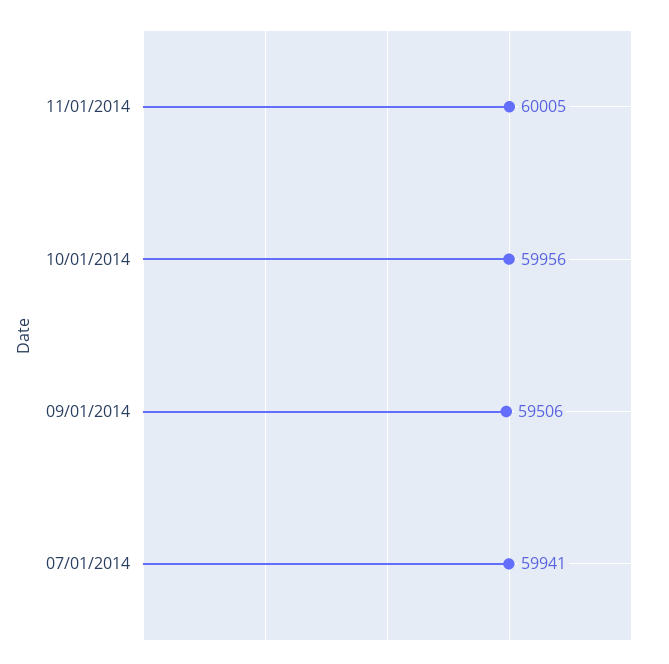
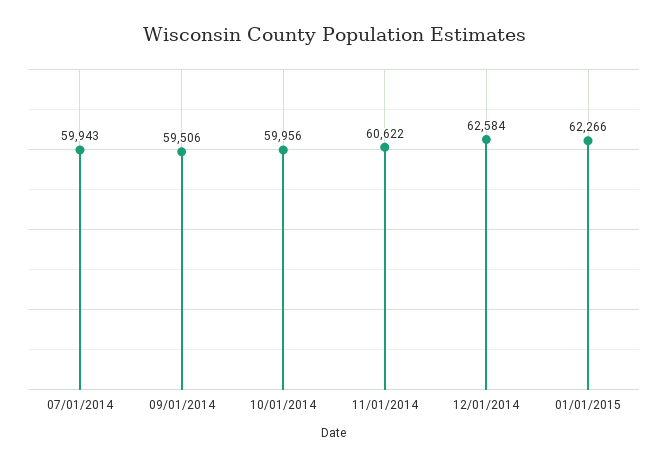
11/01/2014: 60005 -> 60622
07/01/2014: 59941 -> 59943
12/01/2014: none -> 62584
01/01/2015: none -> 62266

